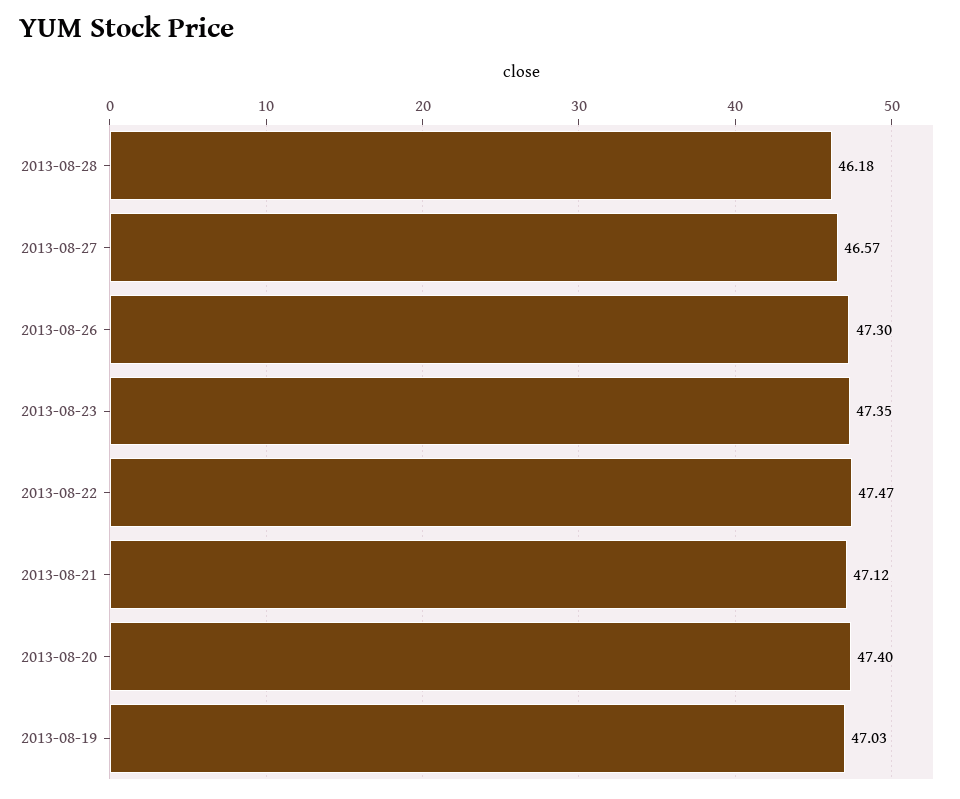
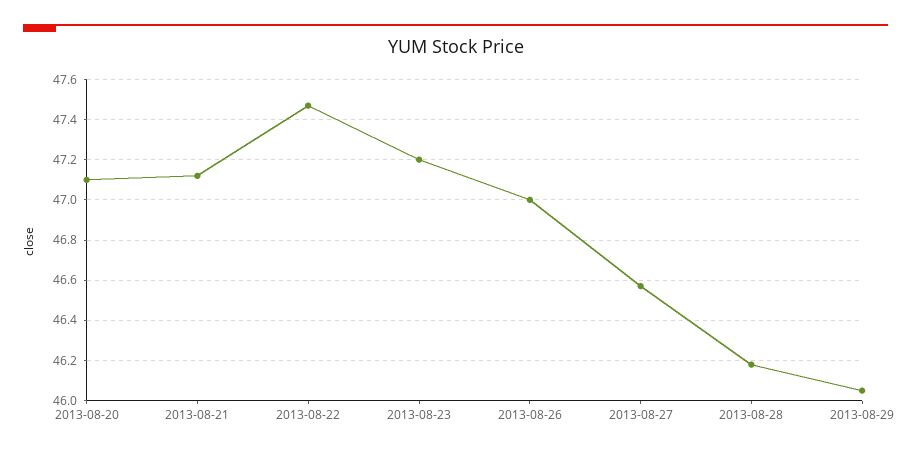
2013-08-26: 47.3 -> 47
2013-08-23: 47.35 -> 47.2
2013-08-20: 47.4 -> 47.1
2013-08-19: 47.03 -> none
2013-08-29: none -> 46.05

